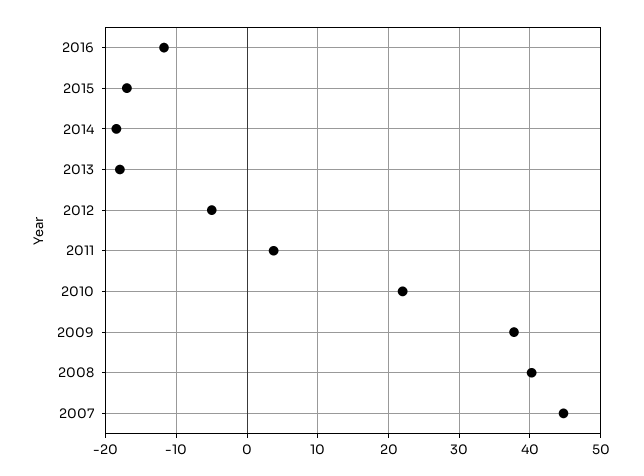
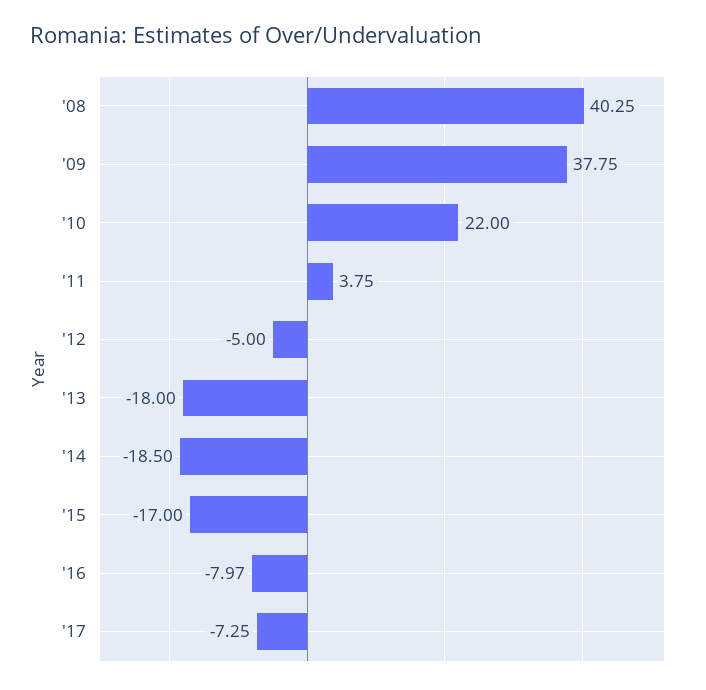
2016: -12 -> -7.97
2007: 45 -> none
'17: none -> -7.25

